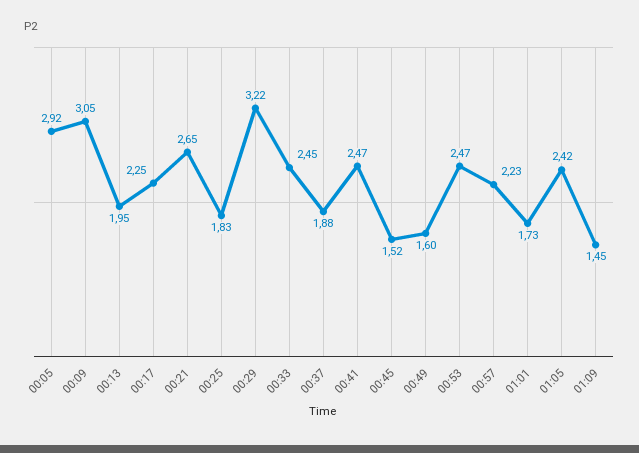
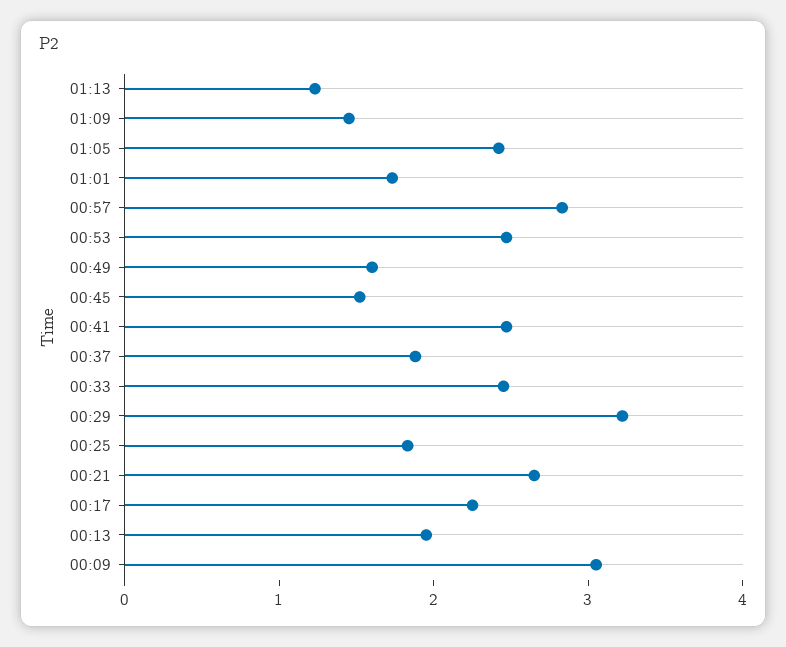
00:05: 2.92 -> none
00:57: 2.23 -> 2.8
01:13: none -> 1.2

